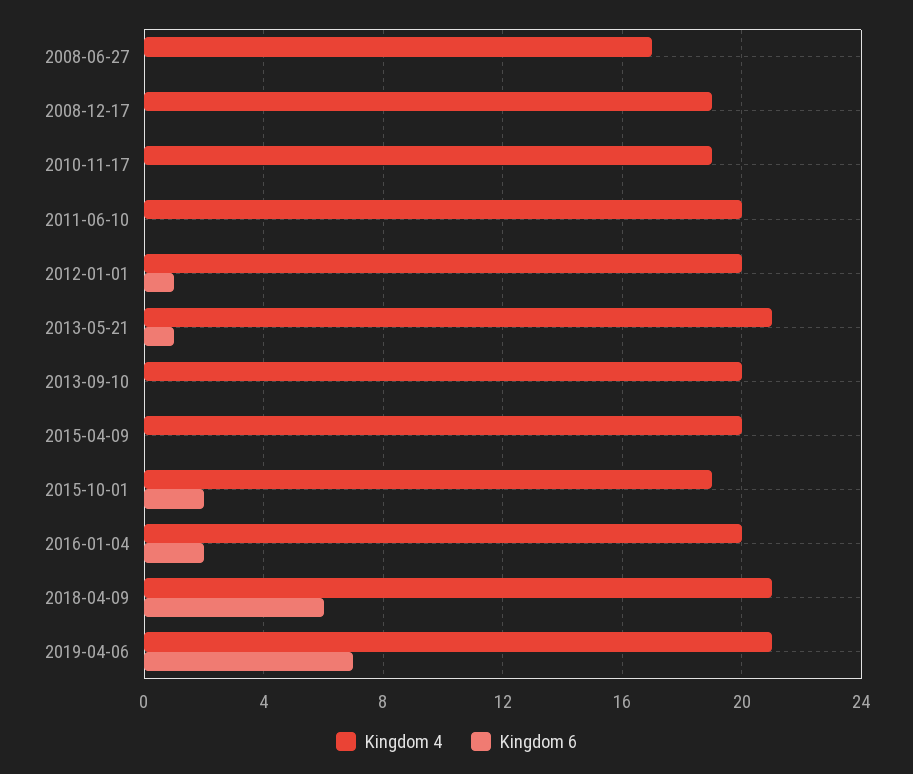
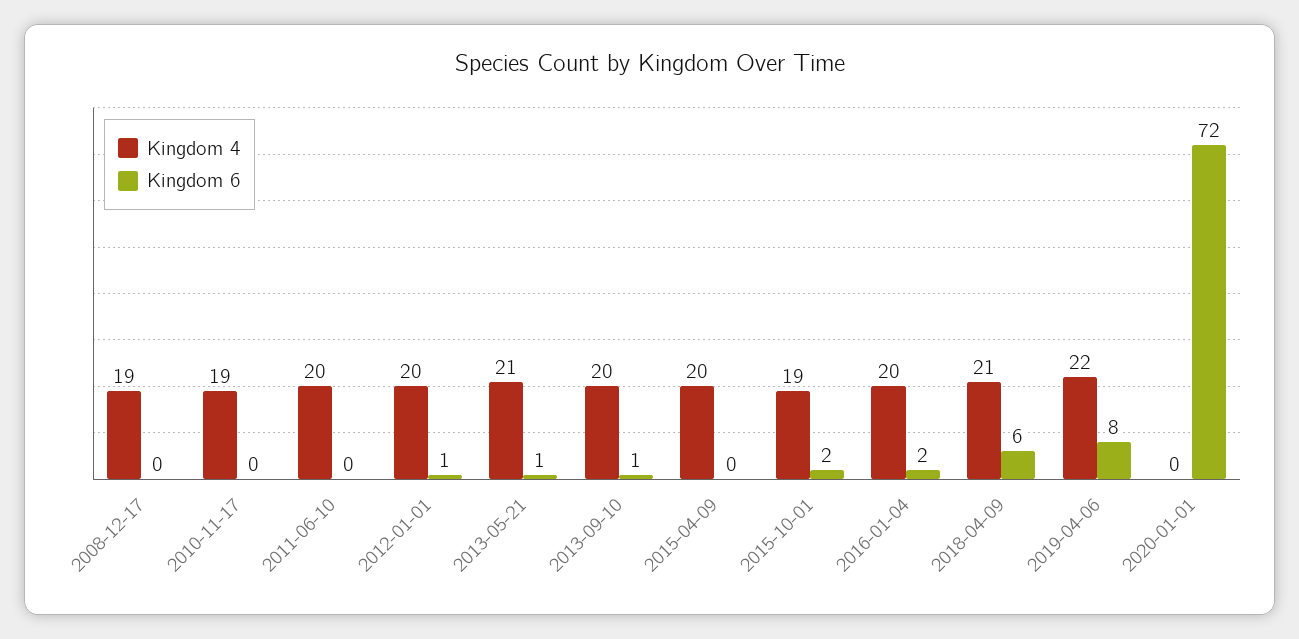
Kingdom 4, 2008-06-27: 17 -> none
Kingdom 6, 2008-06-27: 0 -> none
Kingdom 6, 2013-09-10: 0 -> 1
Kingdom 4, 2019-04-06: 21 -> 22
Kingdom 6, 2019-04-06: 7 -> 8
Kingdom 4, 2020-01-01: none -> 0
Kingdom 6, 2020-01-01: none -> 72

